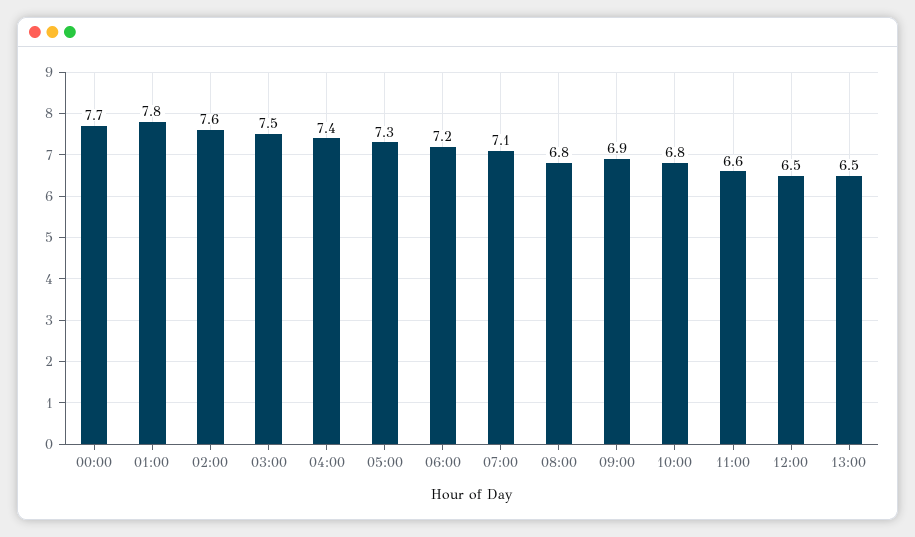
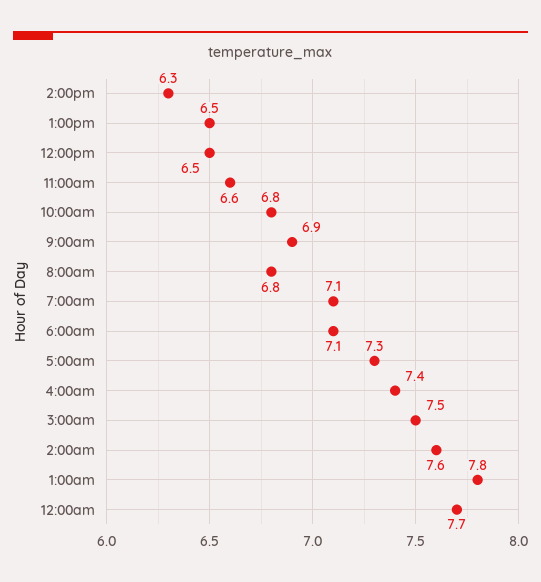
06:00: 7.2 -> 7.1
2:00pm: none -> 6.3

